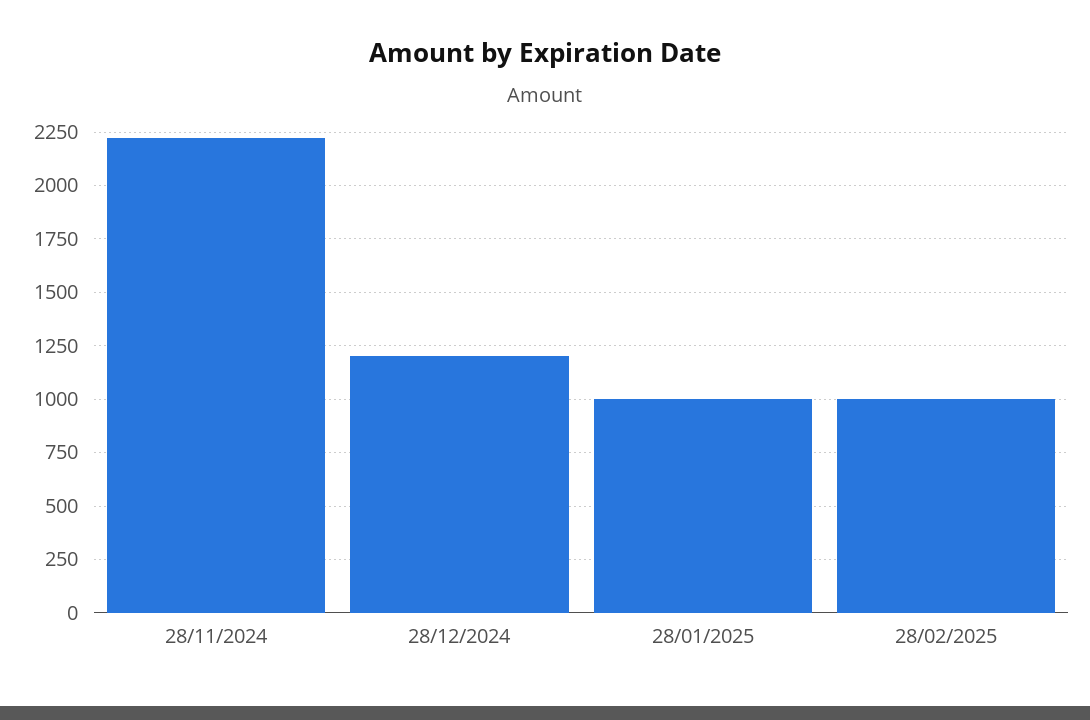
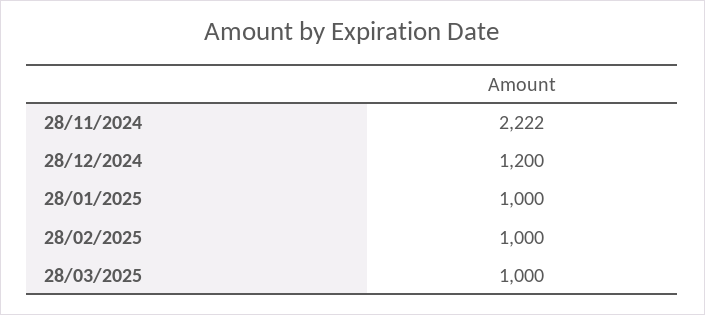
28/03/2025: none -> 1000

